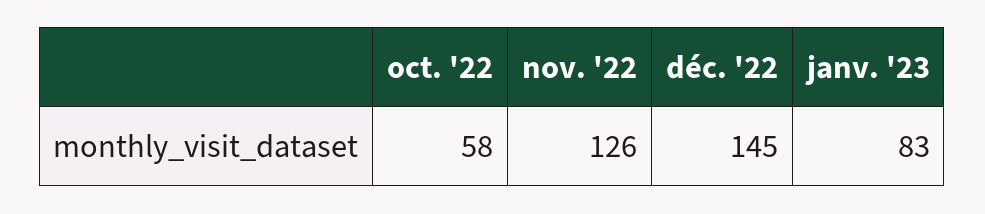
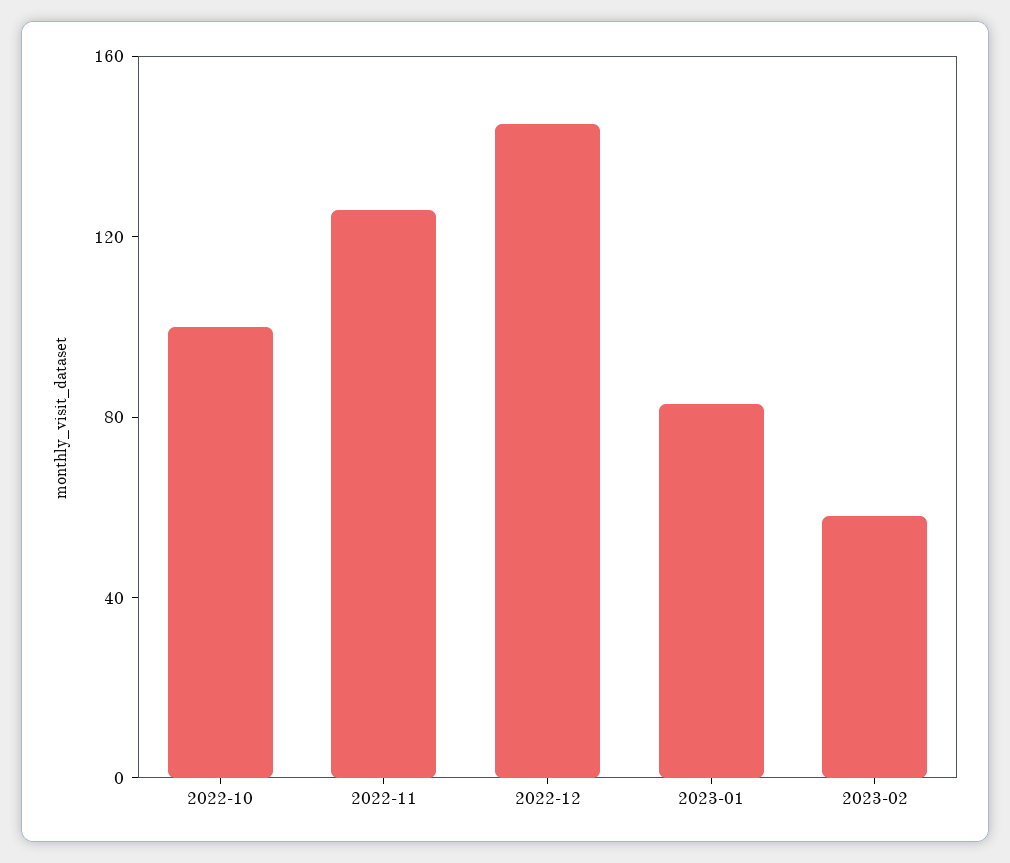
oct. '22: 58 -> 100
2023-02: none -> 60

